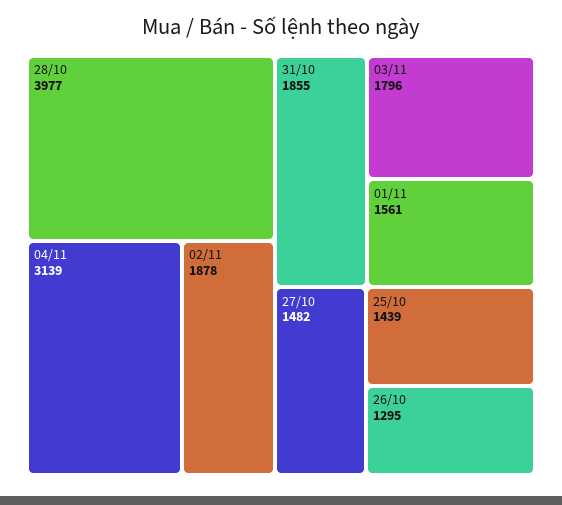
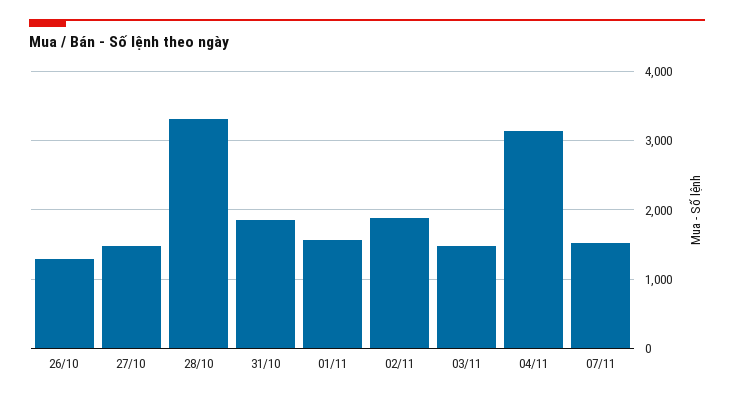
28/10: 3977 -> 3300
03/11: 1796 -> 1500
25/10: 1439 -> none
07/11: none -> 1500

